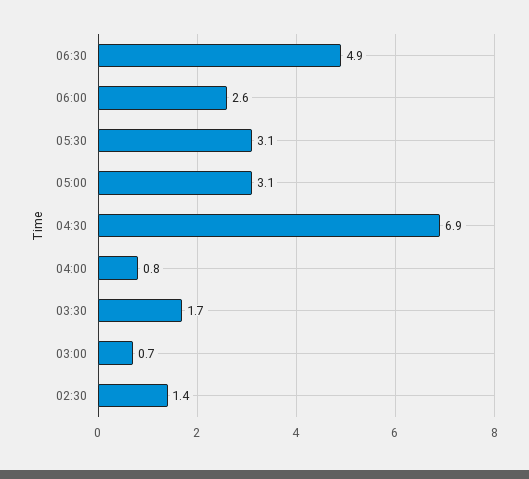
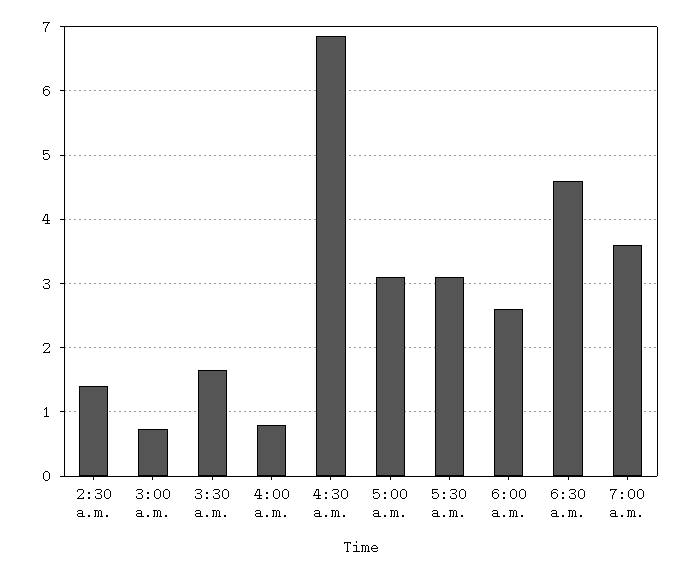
06:30: 4.9 -> 4.6
7:00 a.m.: none -> 3.6

